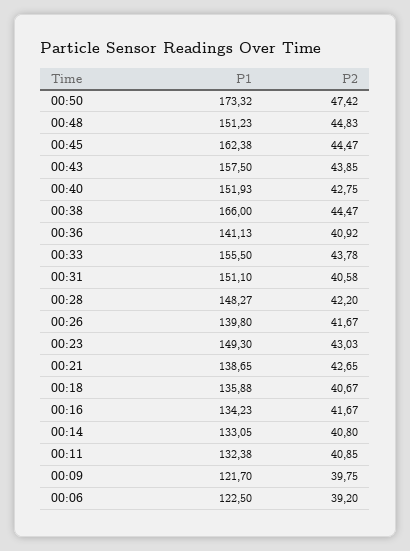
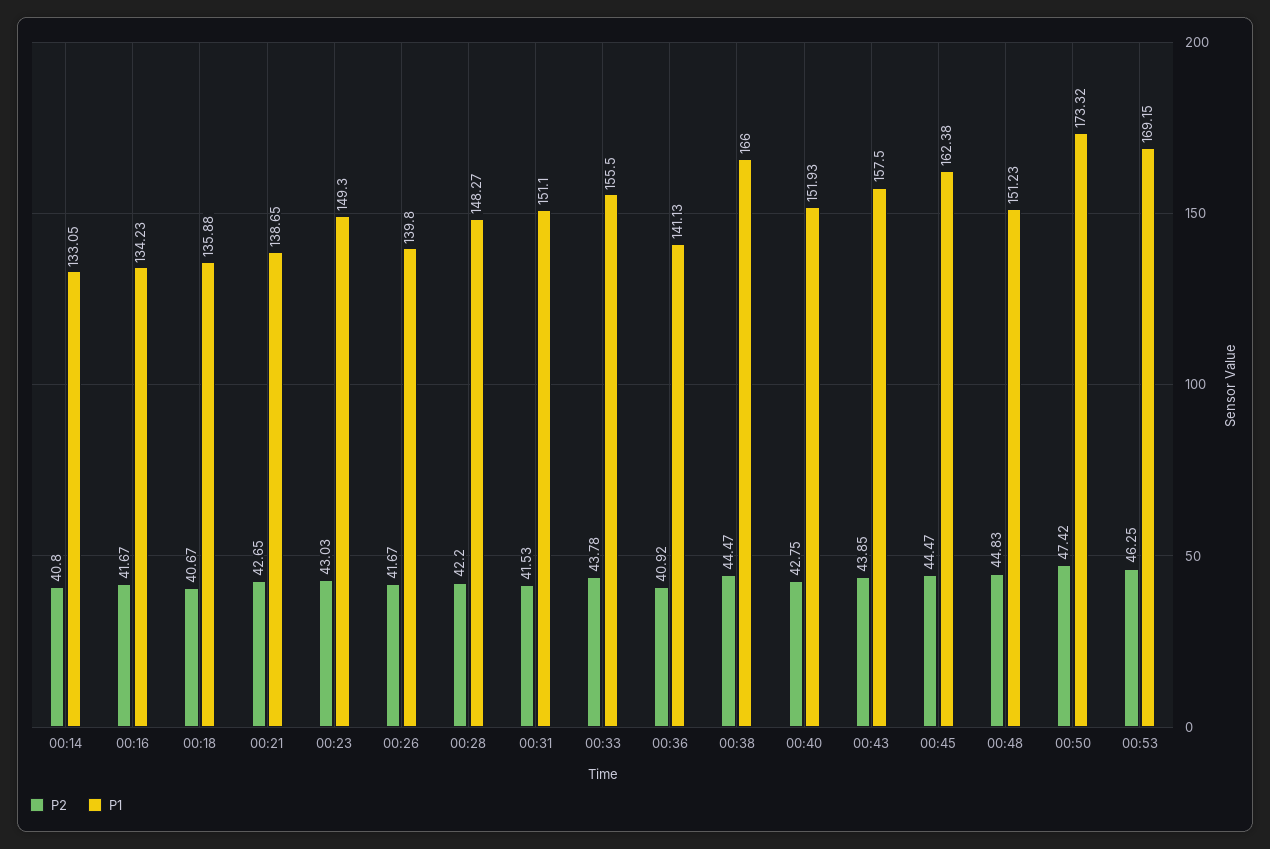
P2, 00:31: 40.58 -> 41.53
P1, 00:11: 132.38 -> none
P2, 00:11: 40.85 -> none
P1, 00:09: 121.7 -> none
P2, 00:09: 39.75 -> none
P1, 00:06: 122.5 -> none
P2, 00:06: 39.2 -> none
P2, 00:53: none -> 46.25
P1, 00:53: none -> 169.15

